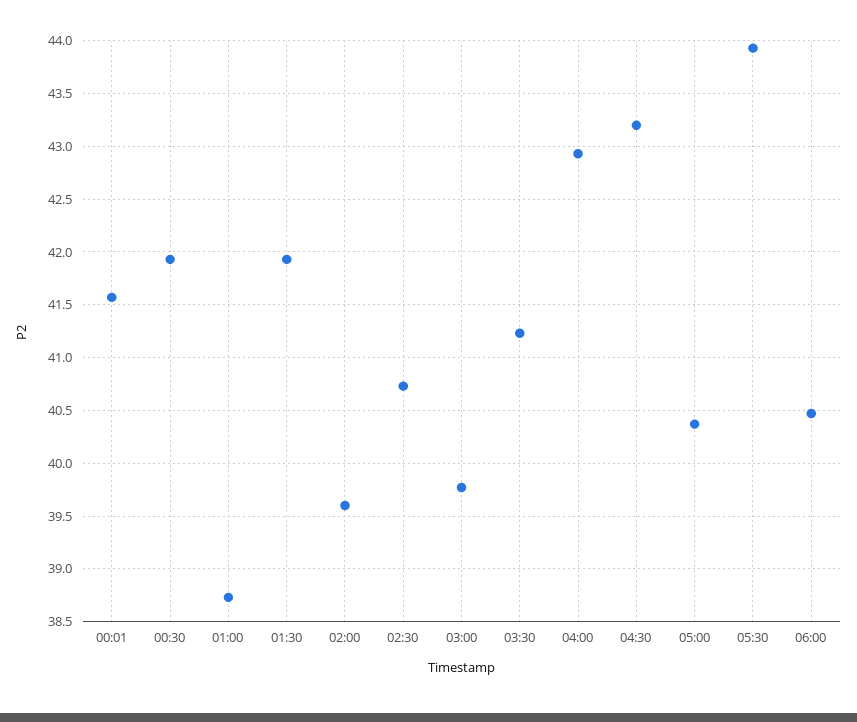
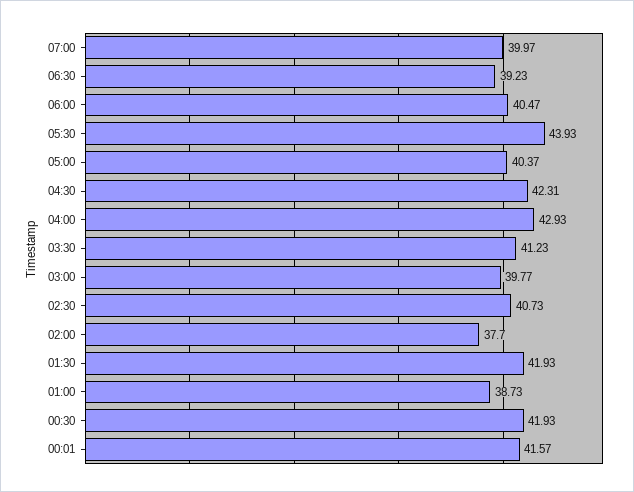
02:00: 39.6 -> 37.7
04:30: 43.2 -> 42.31
07:00: none -> 39.97
06:30: none -> 39.23

